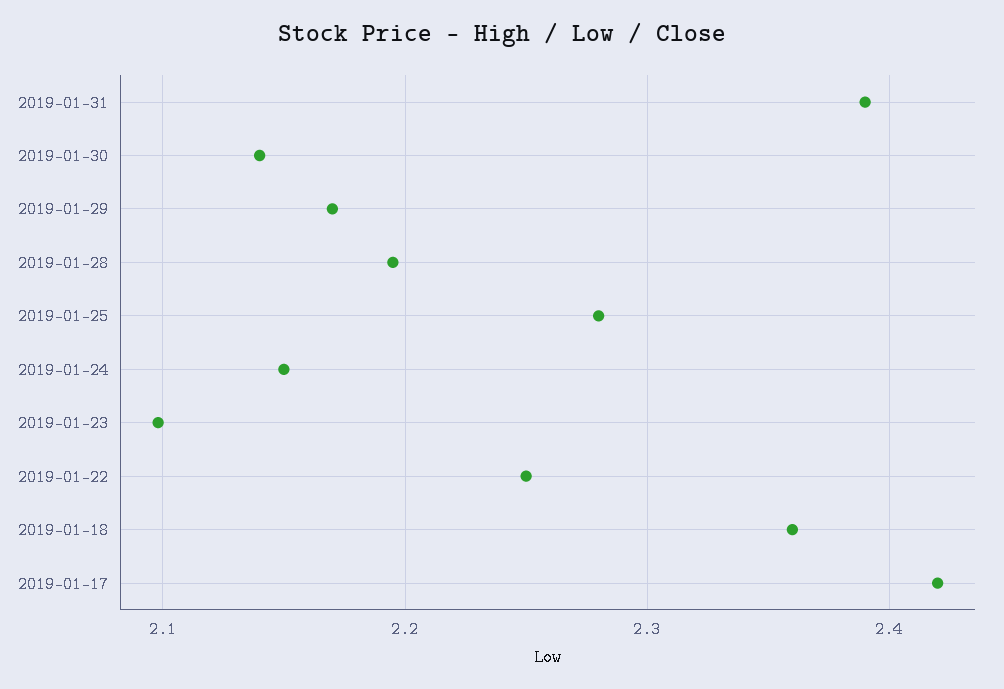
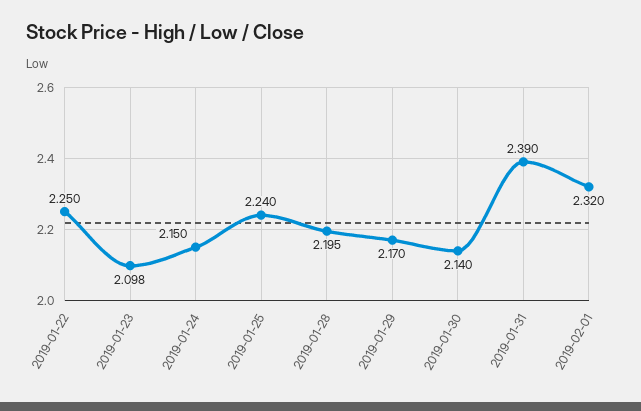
2019-01-25: 2.28 -> 2.24
2019-01-18: 2.36 -> none
2019-01-17: 2.42 -> none
2019-02-01: none -> 2.32

